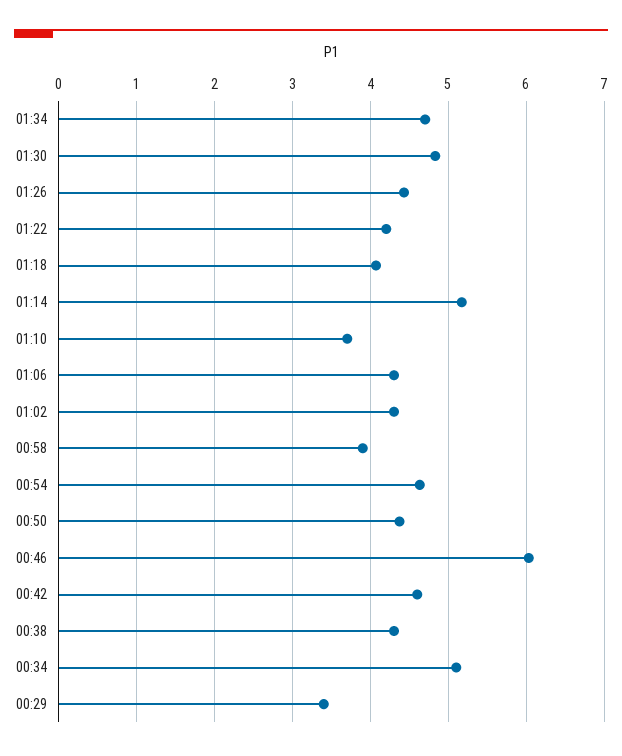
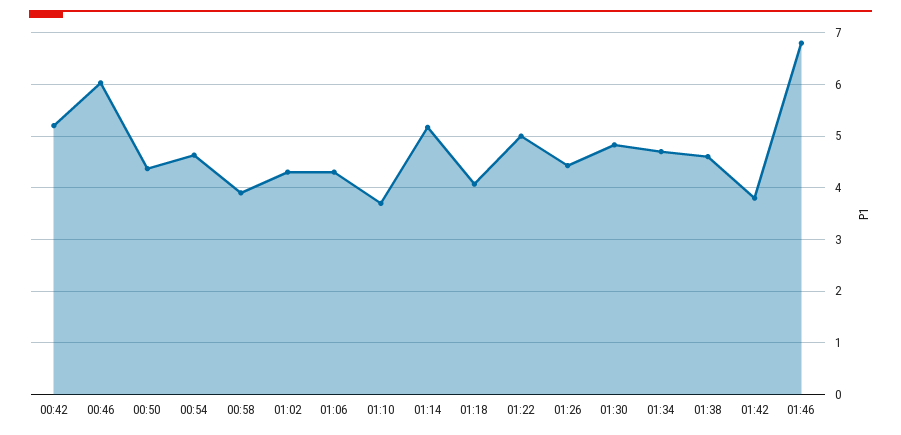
01:22: 4.2 -> 5
00:42: 4.6 -> 5.2
00:38: 4.3 -> none
00:34: 5.1 -> none
00:29: 3.4 -> none
01:38: none -> 4.6
01:42: none -> 3.8
01:46: none -> 6.8

